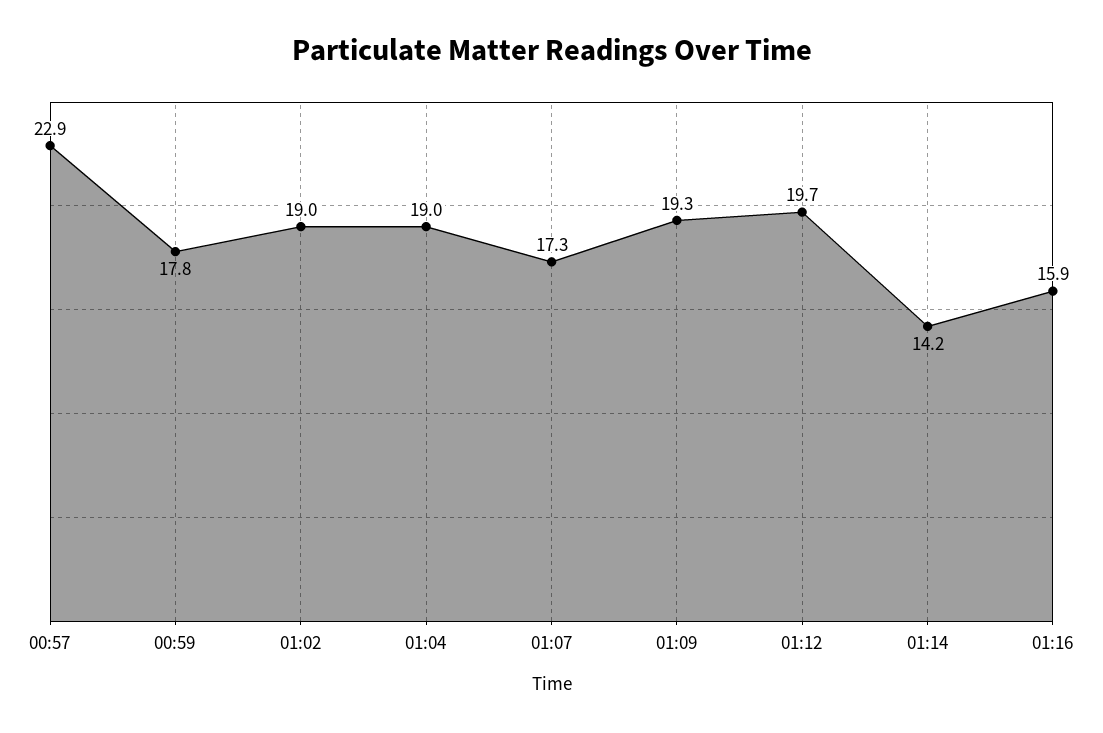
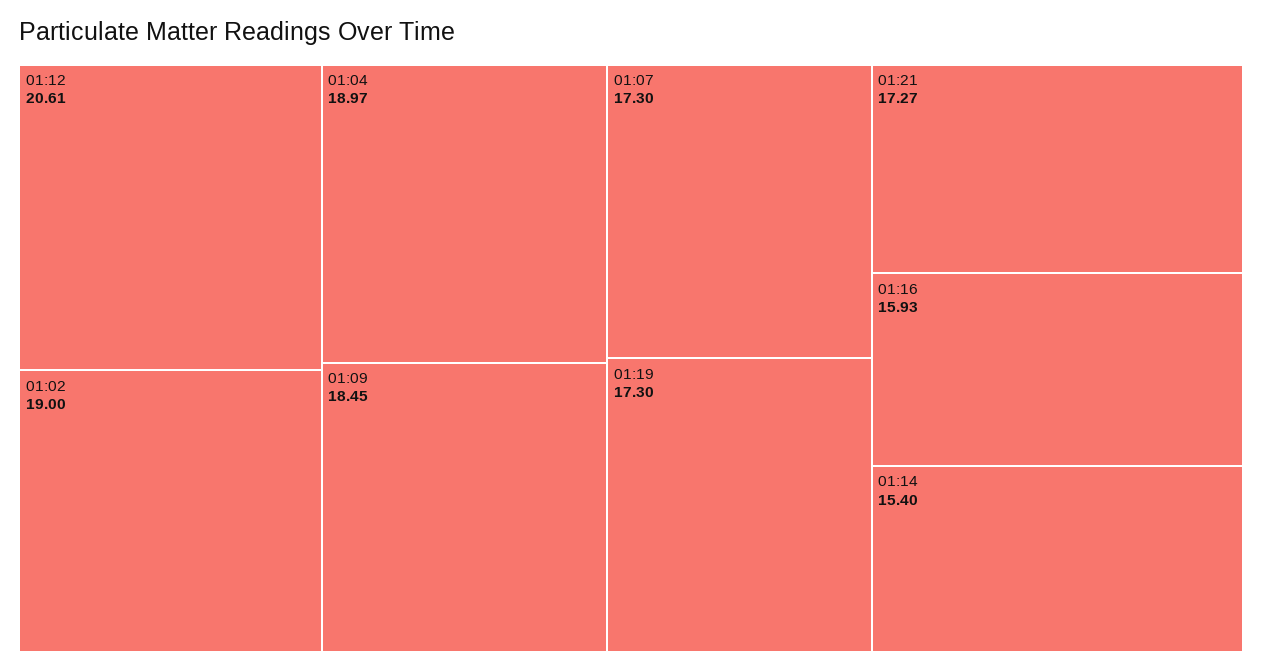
00:57: 22.9 -> none
00:59: 17.8 -> none
01:09: 19.3 -> 18.45
01:12: 19.7 -> 20.61
01:14: 14.2 -> 15.4
01:19: none -> 17.3
01:21: none -> 17.27

